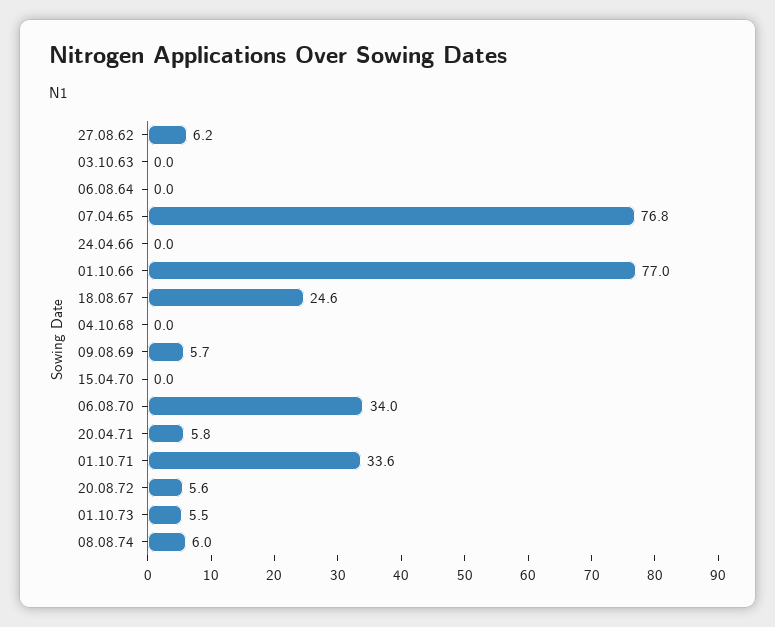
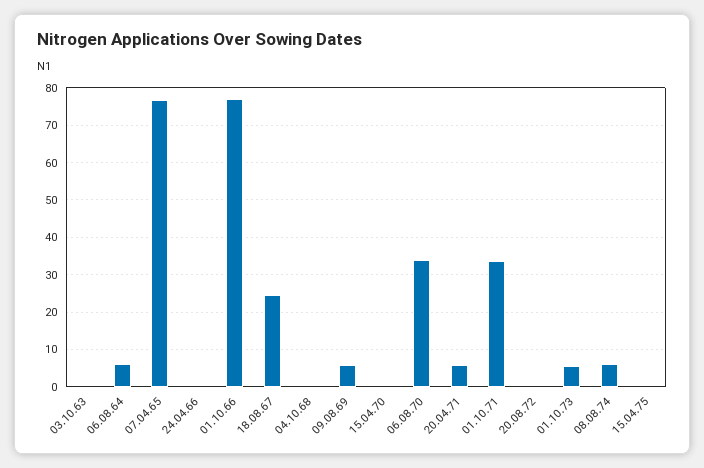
27.08.62: 6.2 -> none
06.08.64: 0 -> 6
20.08.72: 5.6 -> 0
15.04.75: none -> 0

